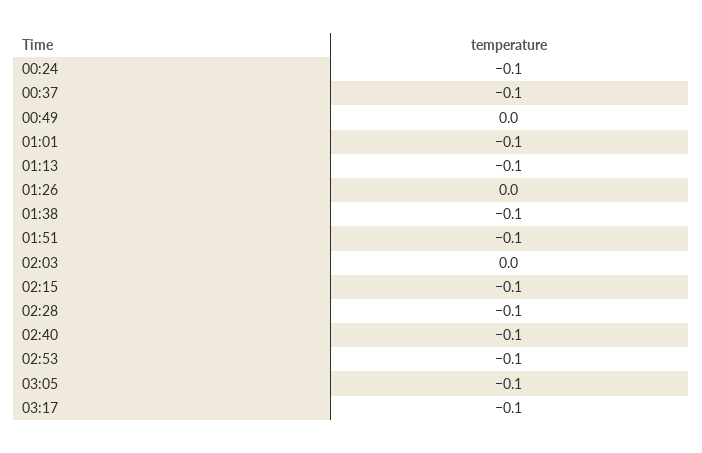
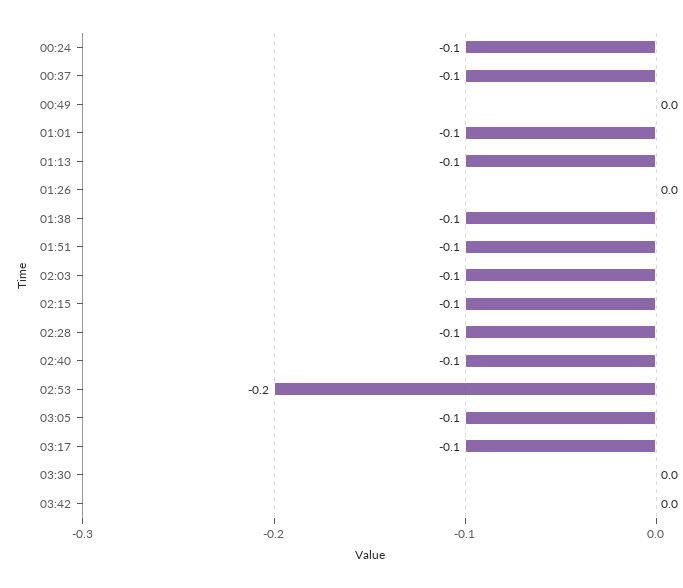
02:03: 0 -> -0.1
02:53: -0.1 -> -0.2
03:30: none -> 0
03:42: none -> 0

